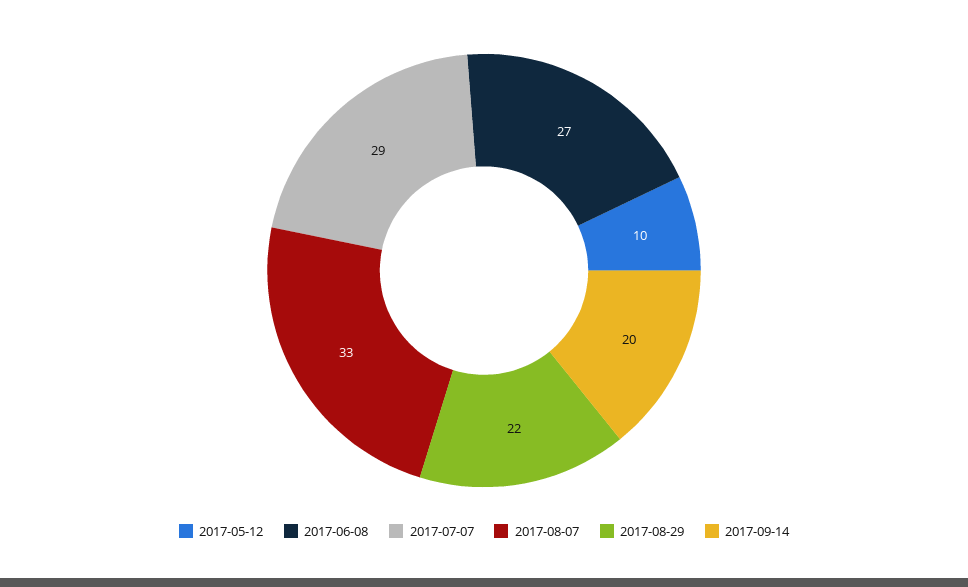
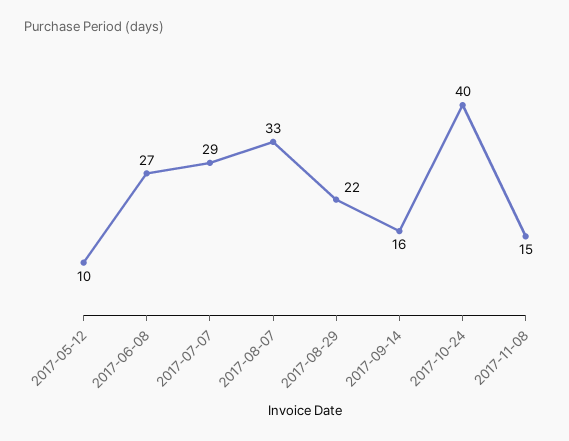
2017-09-14: 20 -> 16
2017-10-24: none -> 40
2017-11-08: none -> 15

